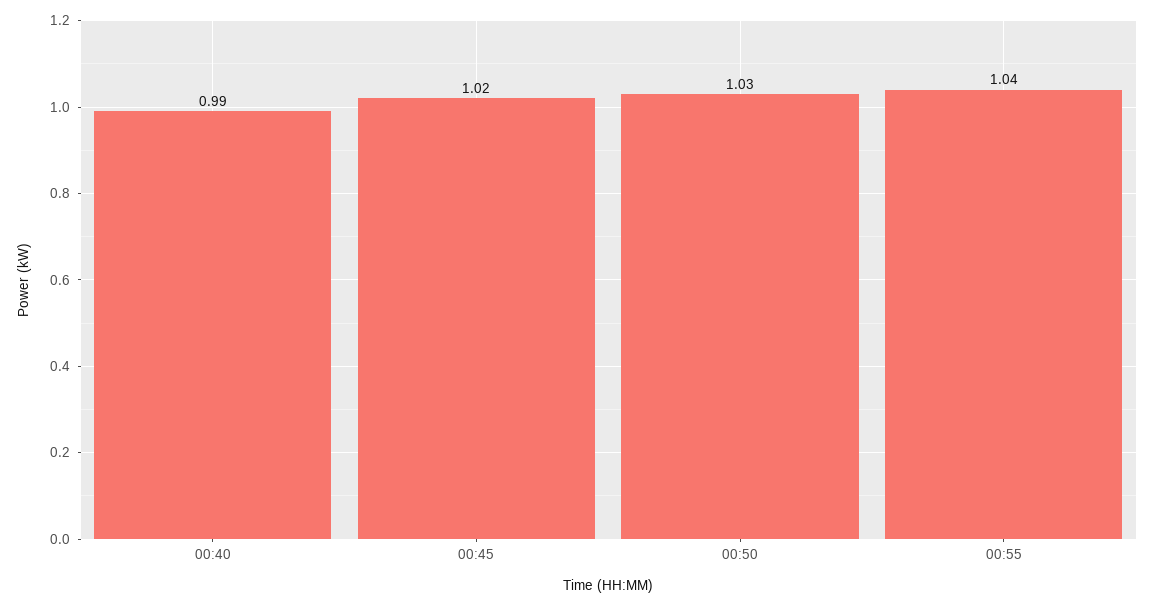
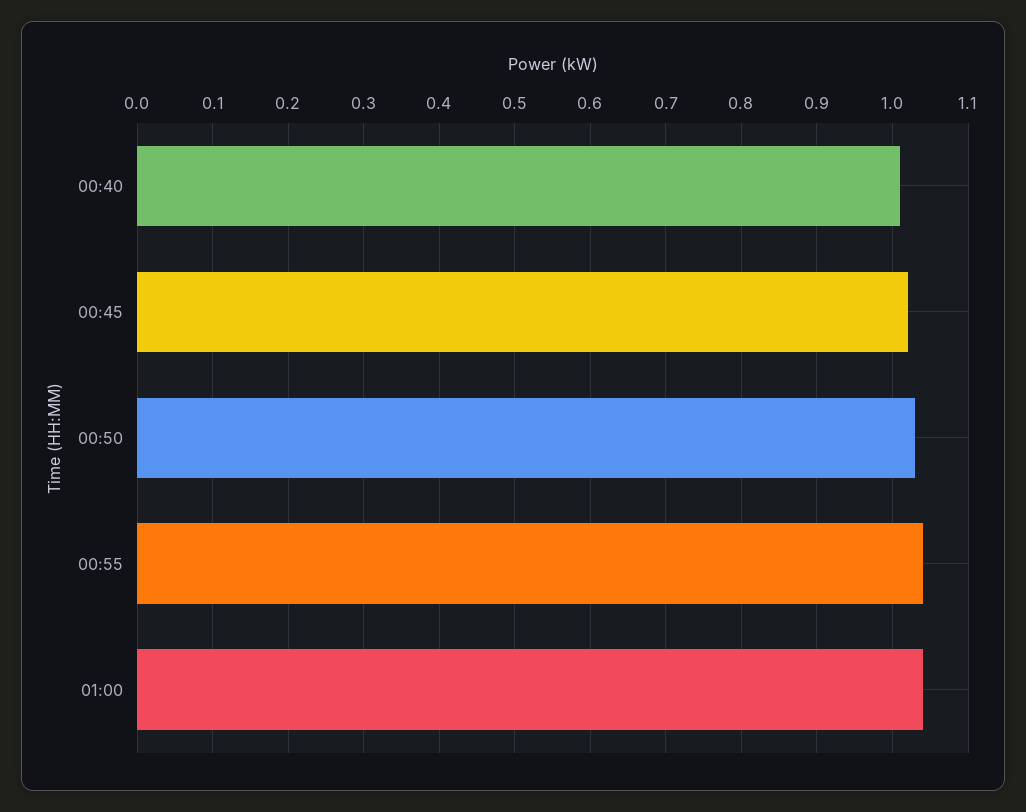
00:40: 0.99 -> 1.01
01:00: none -> 1.04

